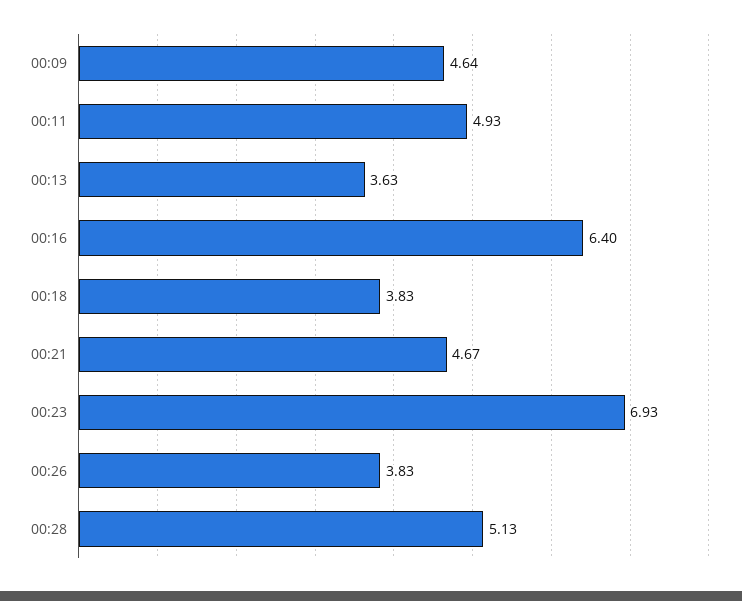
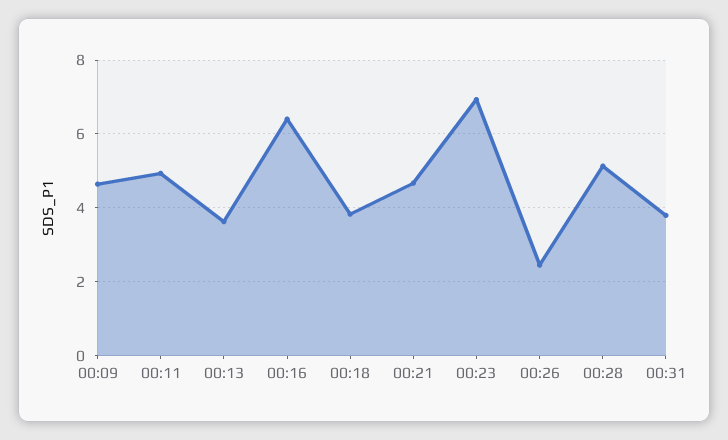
00:26: 3.83 -> 2.4
00:31: none -> 3.8

